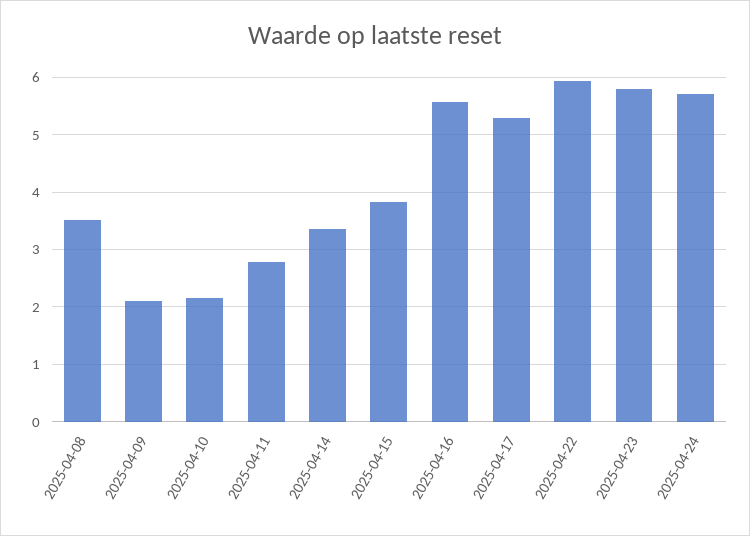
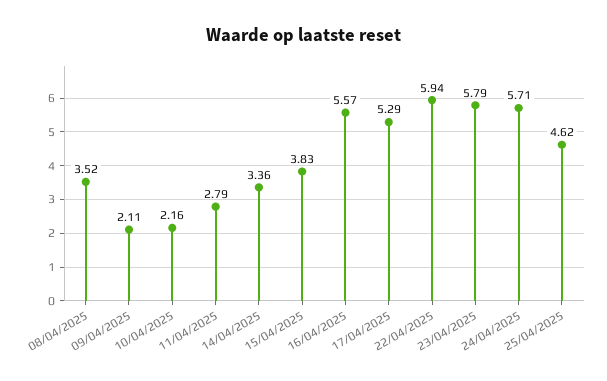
25/04/2025: none -> 4.62

